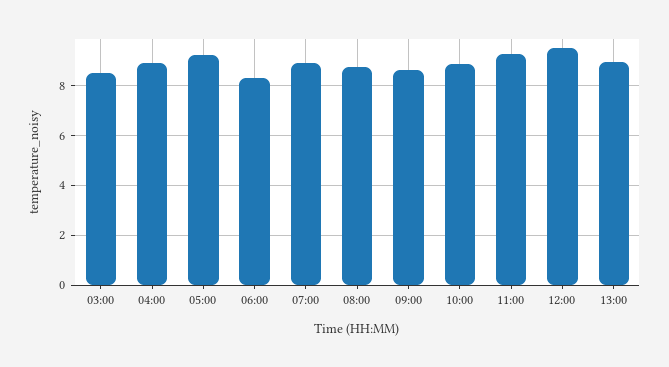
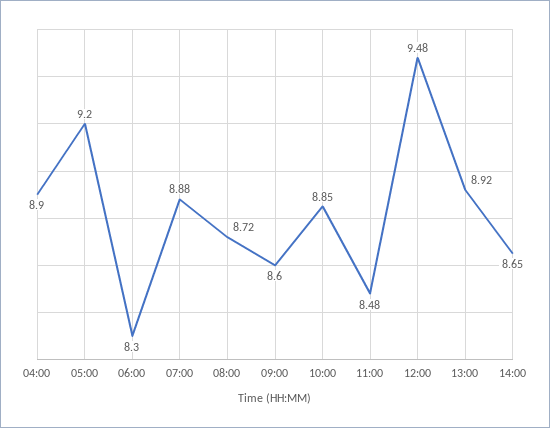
03:00: 8.5 -> none
11:00: 9.25 -> 8.48
14:00: none -> 8.65

